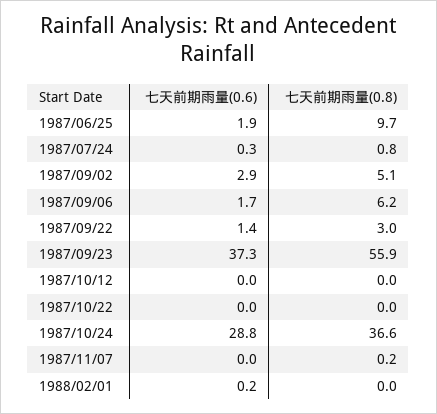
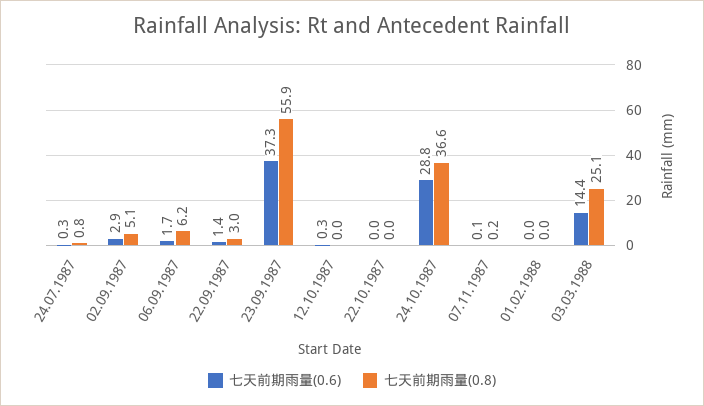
七天前期雨量(0.6), 1987/06/25: 1.9 -> none
七天前期雨量(0.8), 1987/06/25: 9.7 -> none
七天前期雨量(0.6), 1987/10/12: 0 -> 0.3
七天前期雨量(0.6), 1987/11/07: 0 -> 0.1
七天前期雨量(0.6), 1988/02/01: 0.2 -> 0
七天前期雨量(0.6), 03.03.1988: none -> 14.4
七天前期雨量(0.8), 03.03.1988: none -> 25.1

